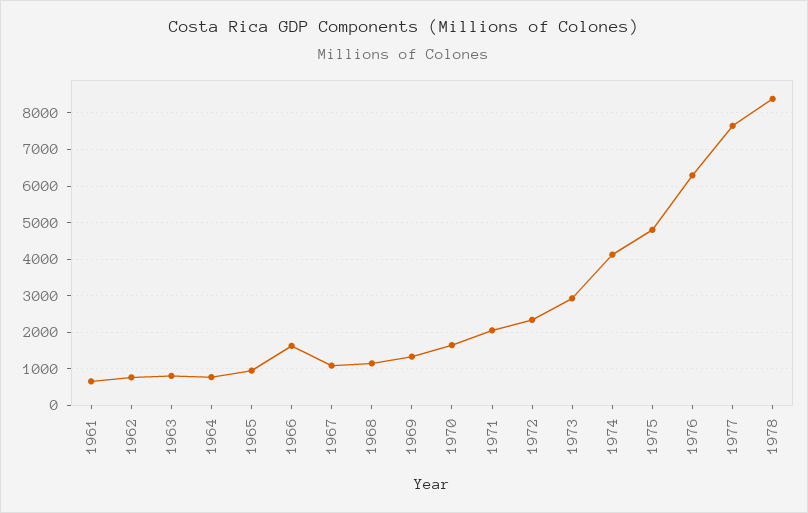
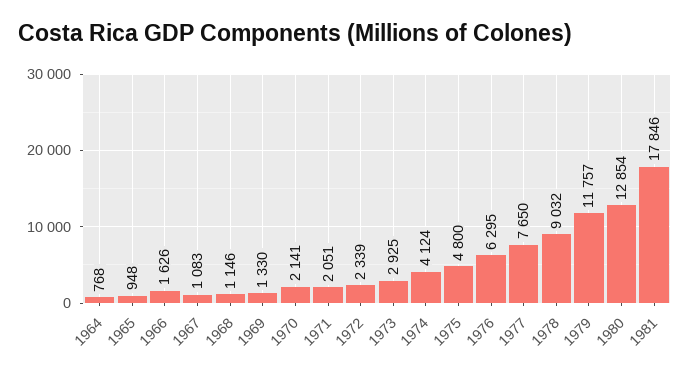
1961: 600 -> none
1962: 800 -> none
1963: 800 -> none
1970: 1600 -> 2141
1978: 8400 -> 9032
1979: none -> 11757
1980: none -> 12854
1981: none -> 17846

